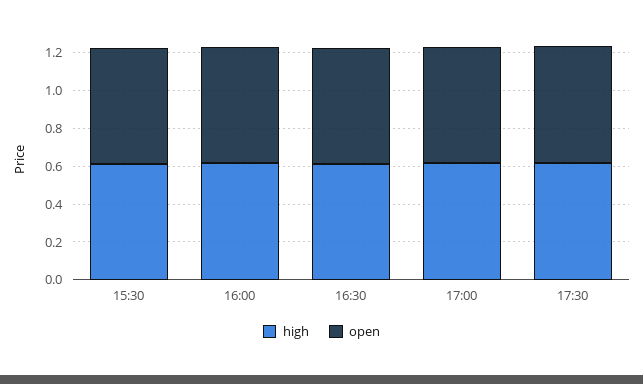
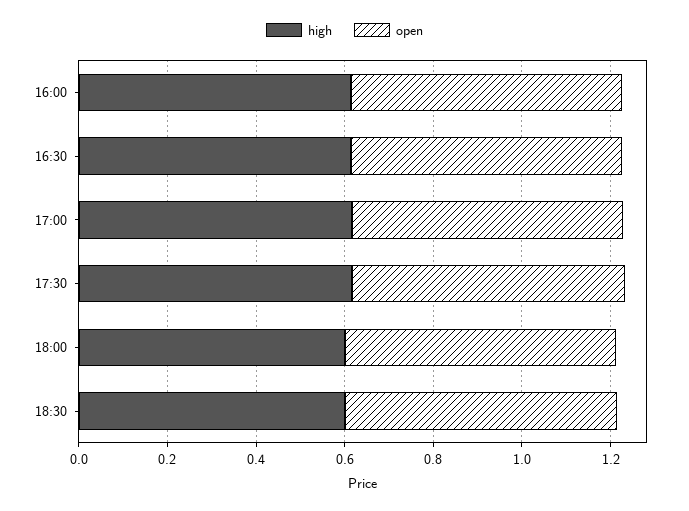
high, 15:30: 0.6 -> none
open, 15:30: 0.6 -> none
high, 18:00: none -> 0.6
open, 18:00: none -> 0.6
high, 18:30: none -> 0.6
open, 18:30: none -> 0.6

